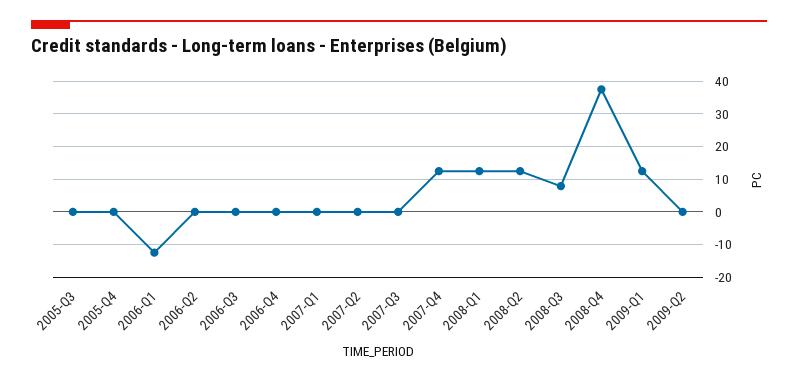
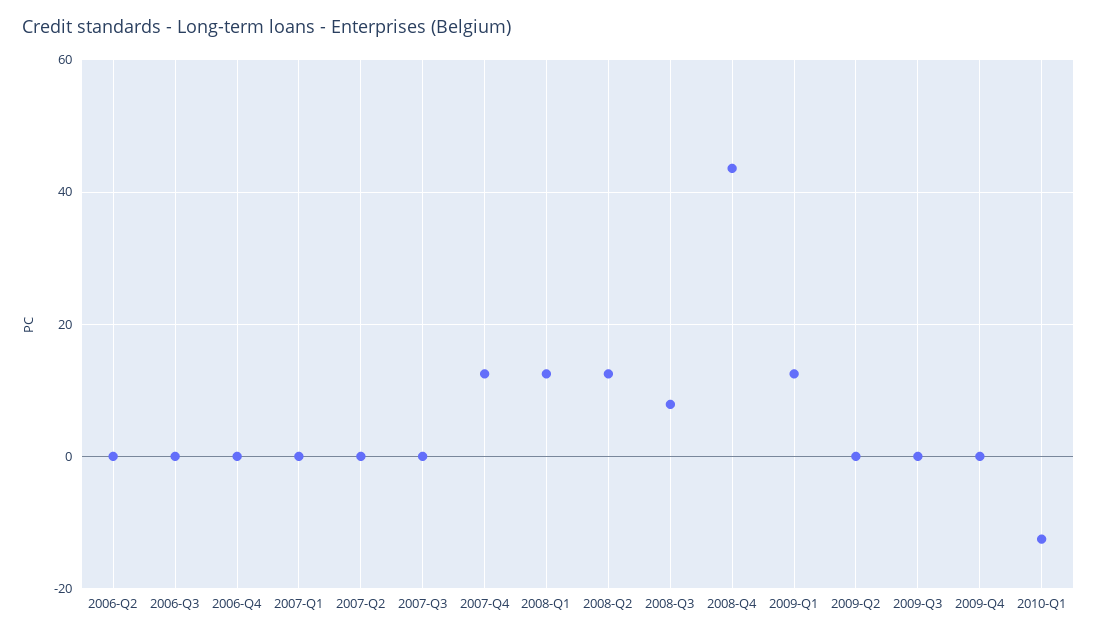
2005-Q3: 0 -> none
2005-Q4: 0 -> none
2006-Q1: -12 -> none
2008-Q4: 38 -> 44
2009-Q3: none -> 0
2009-Q4: none -> 0
2010-Q1: none -> -12

